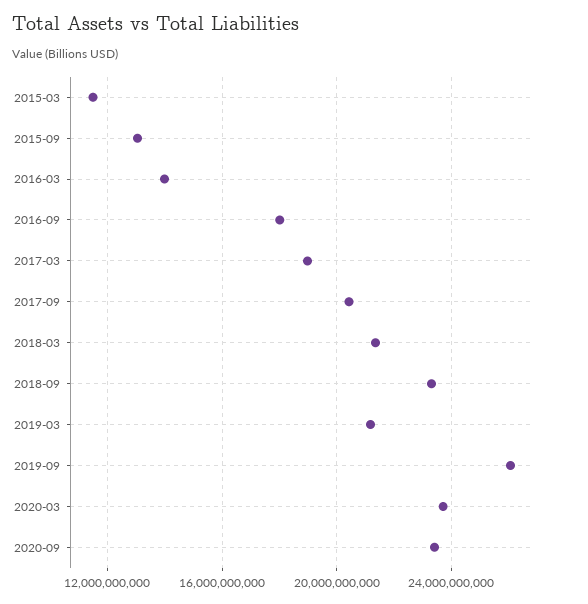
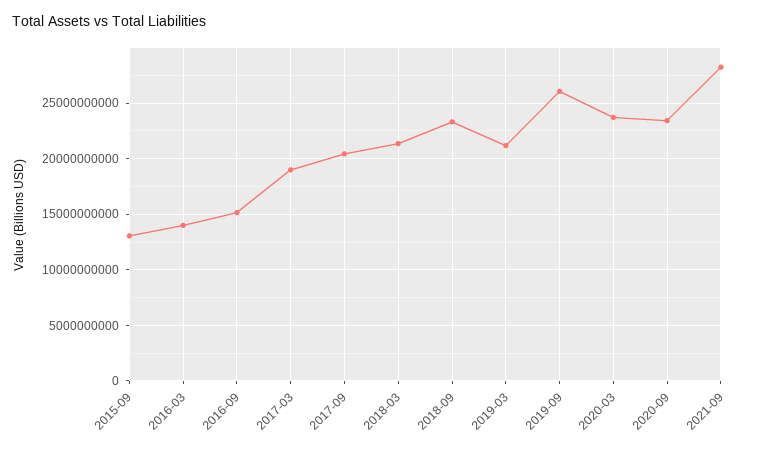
2015-03: 11500000000 -> none
2016-09: 18000000000 -> 15000000000
2021-09: none -> 28000000000

